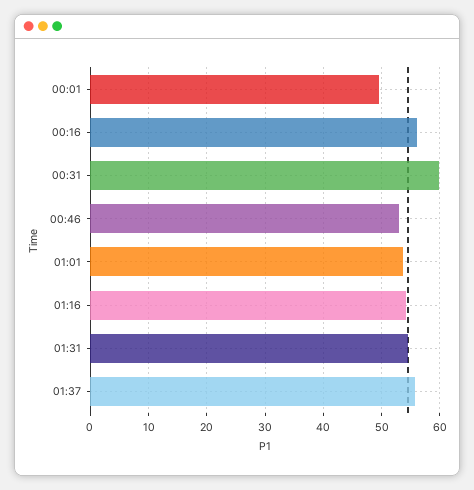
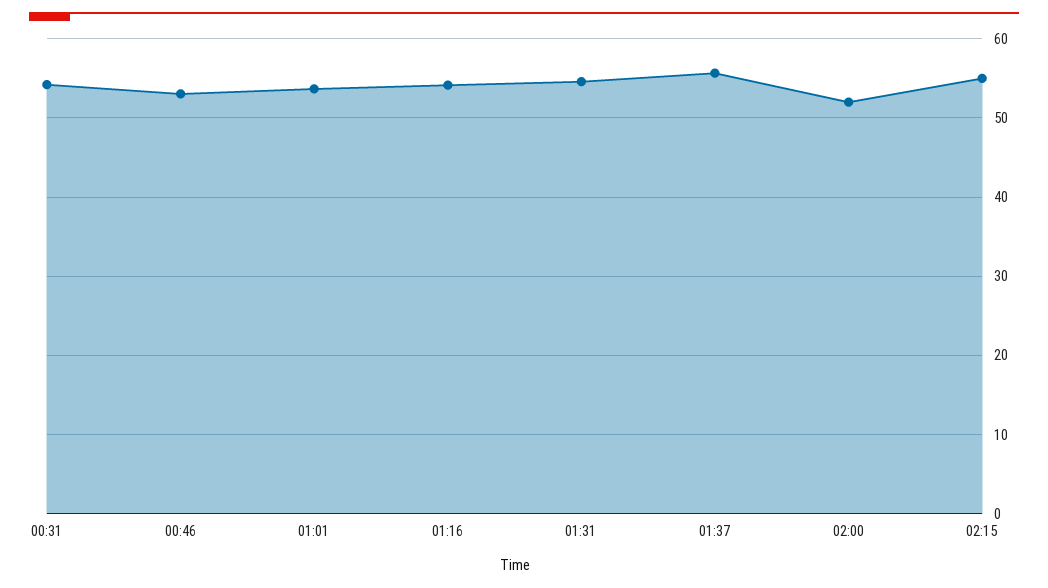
00:01: 50 -> none
00:16: 56 -> none
00:31: 60 -> 54
02:00: none -> 52
02:15: none -> 55

